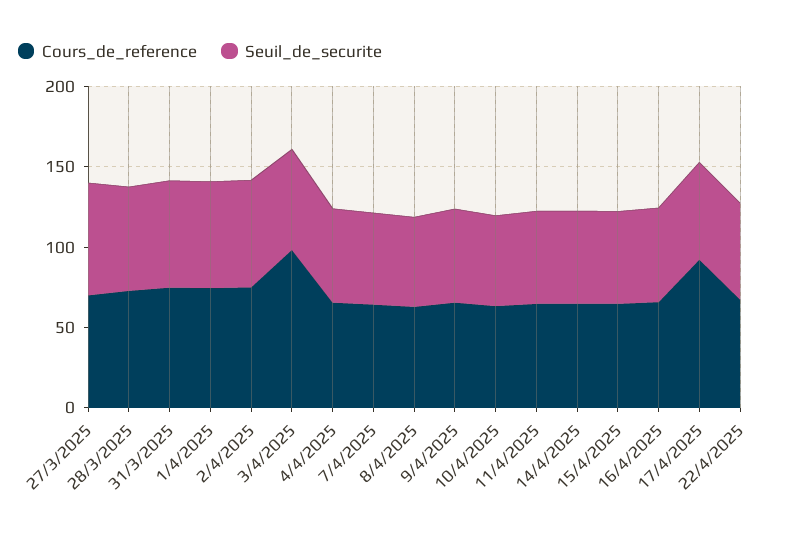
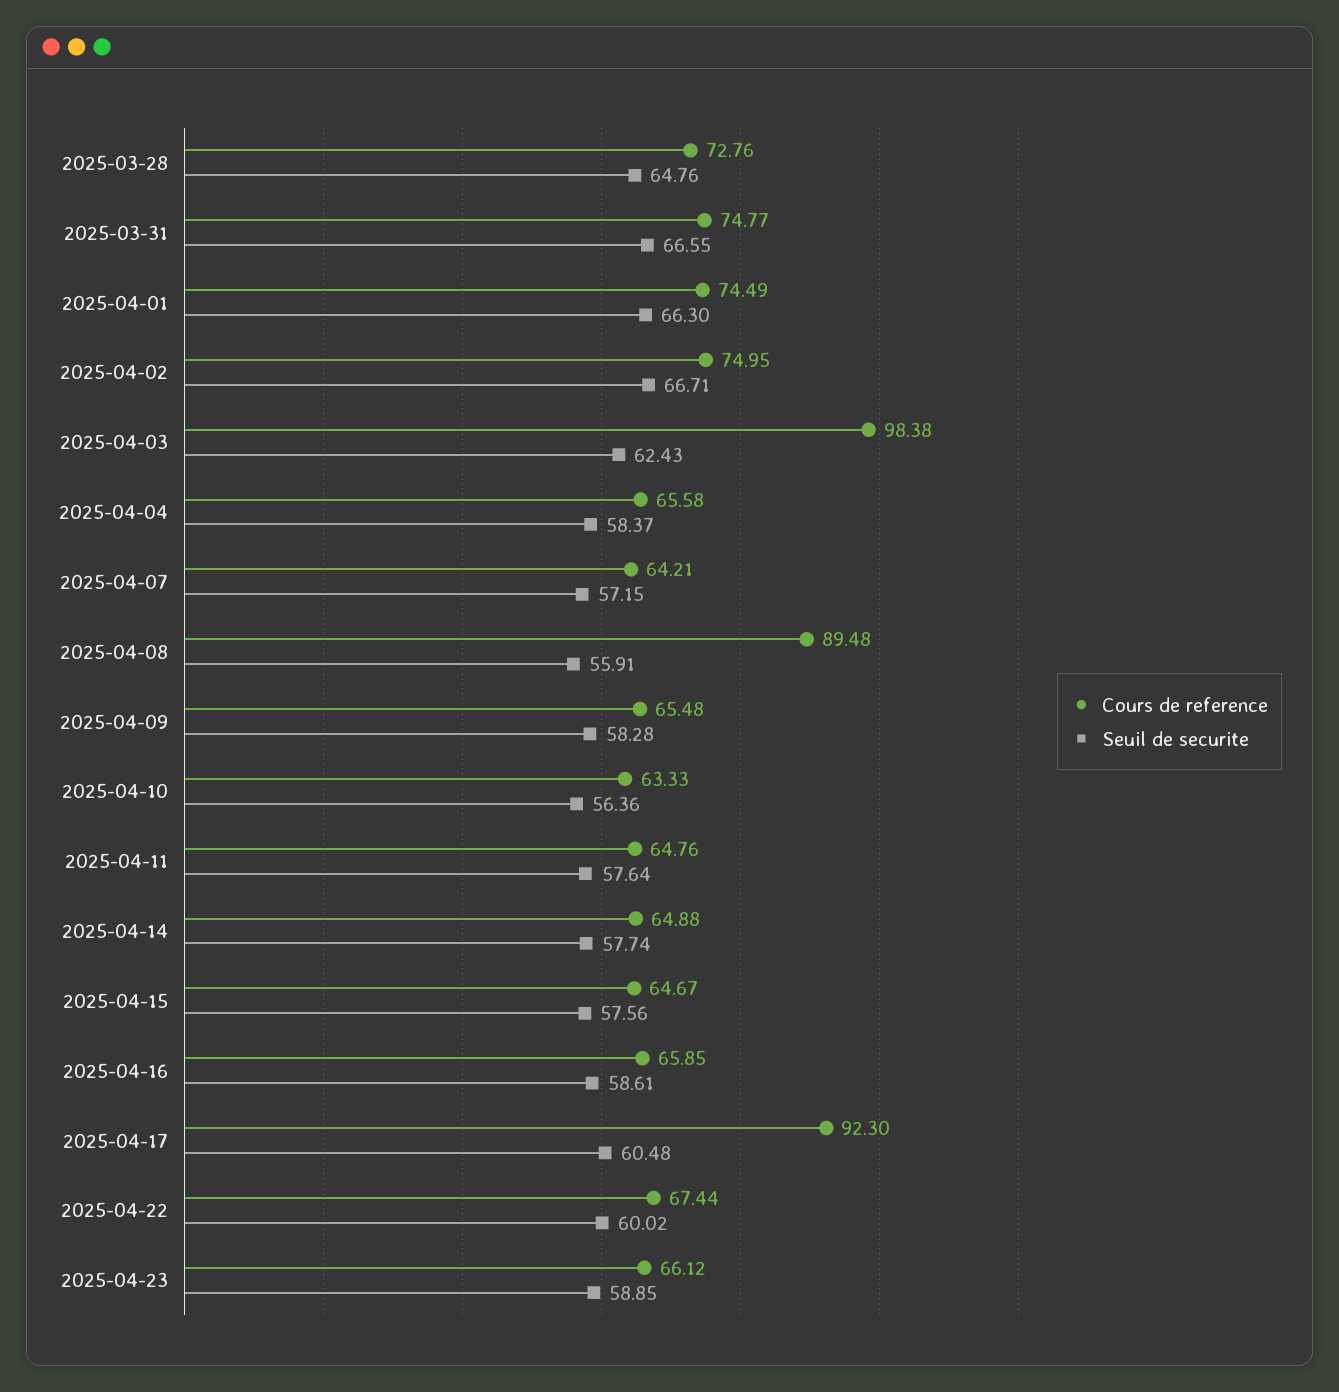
Cours_de_reference, 27/3/2025: 70 -> none
Seuil_de_securite, 27/3/2025: 70 -> none
Cours_de_reference, 8/4/2025: 60 -> 89.48
Cours_de_reference, 2025-04-23: none -> 66.12
Seuil_de_securite, 2025-04-23: none -> 58.85

